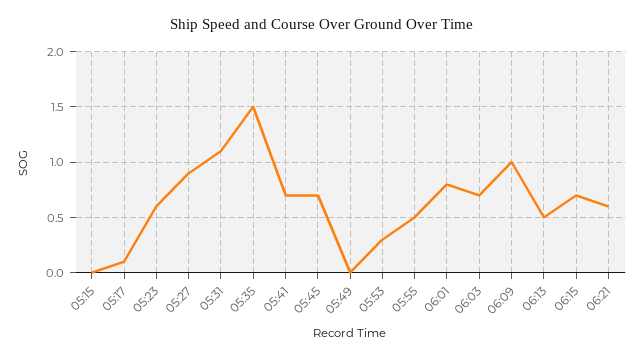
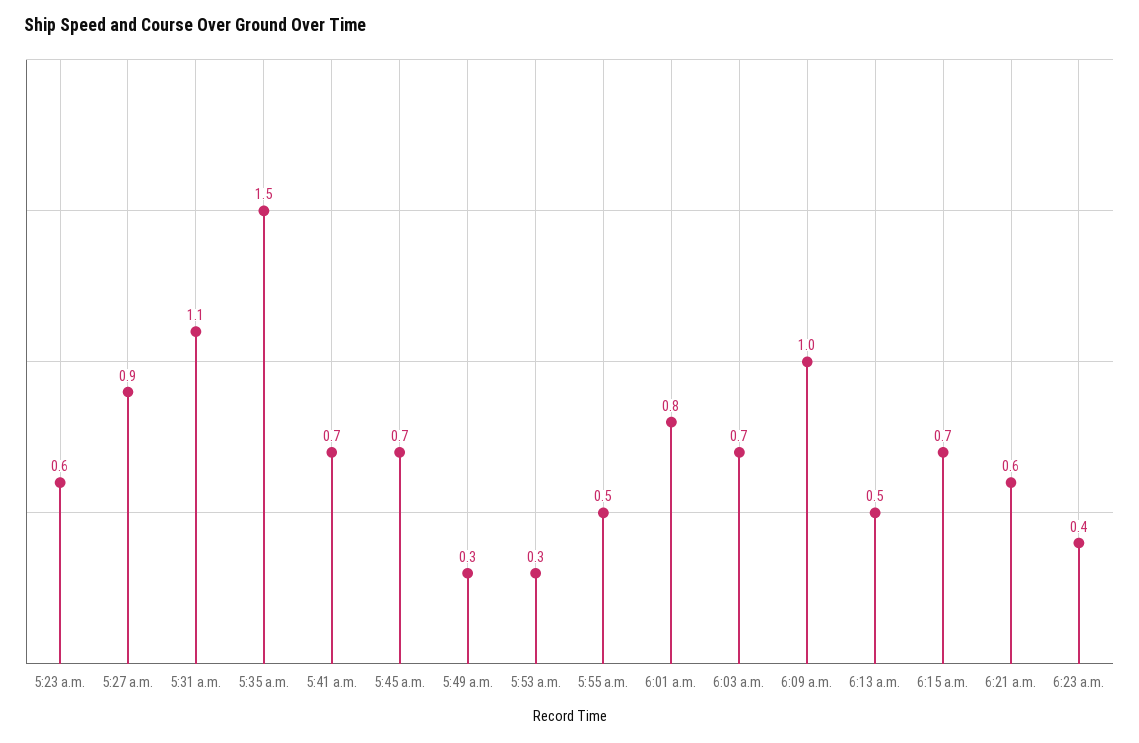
05:15: 0 -> none
05:17: 0.1 -> none
05:49: 0 -> 0.3
6:23 a.m.: none -> 0.4

